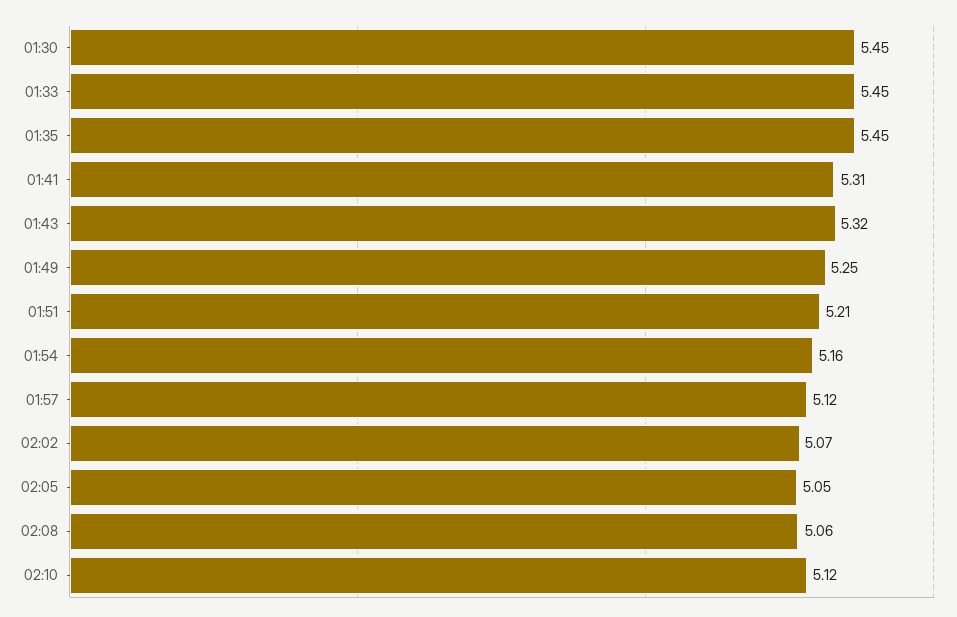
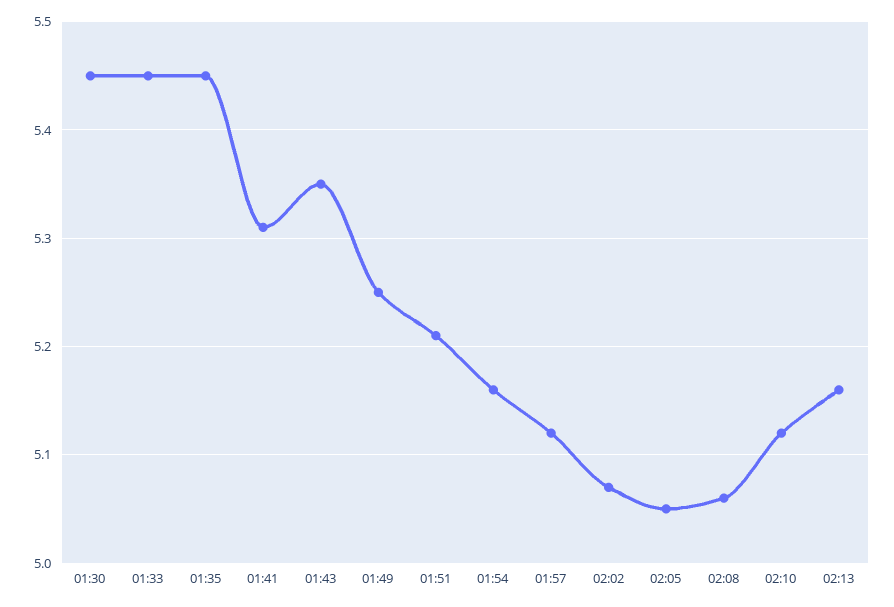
01:43: 5.32 -> 5.35
02:13: none -> 5.16

